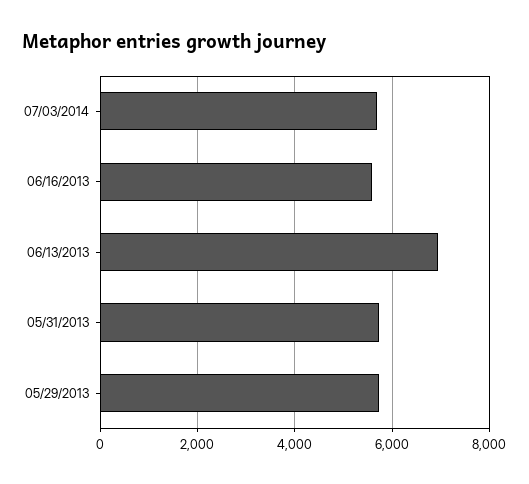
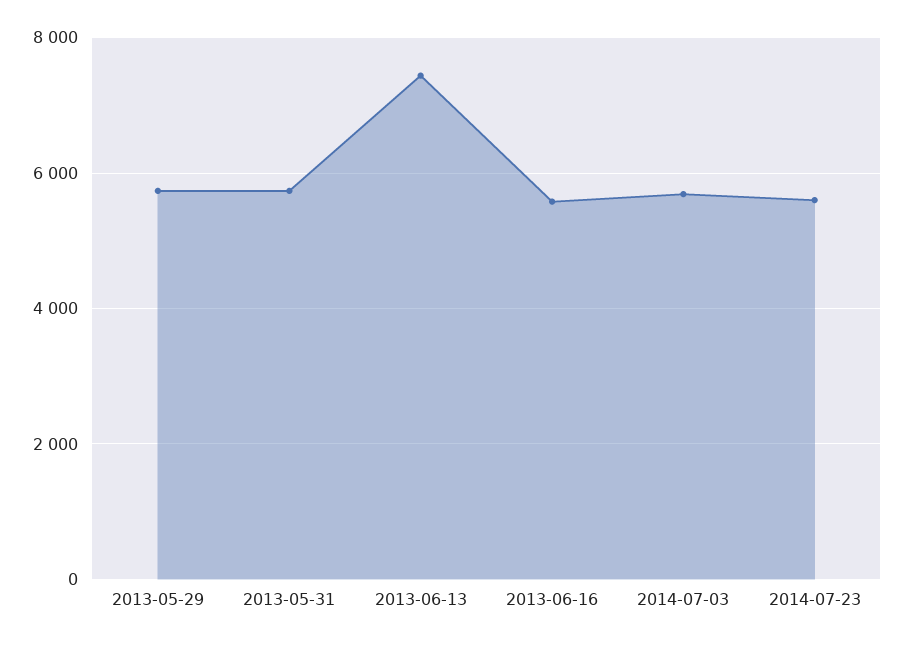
06/13/2013: 7000 -> 7400
2014-07-23: none -> 5600

